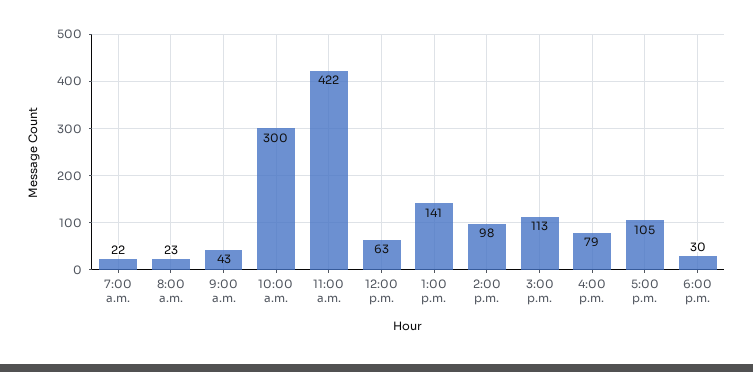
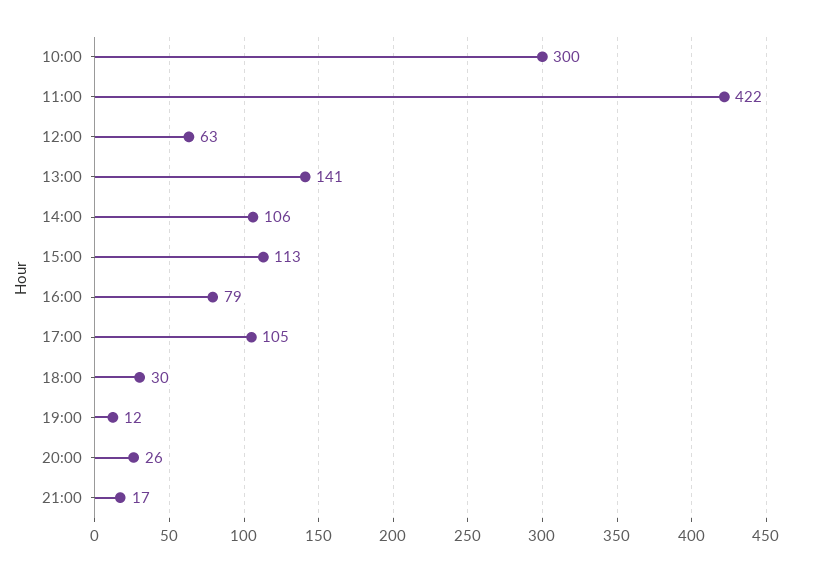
7:00 a.m.: 22 -> none
8:00 a.m.: 23 -> none
9:00 a.m.: 43 -> none
2:00 p.m.: 98 -> 106
19:00: none -> 12
20:00: none -> 26
21:00: none -> 17

